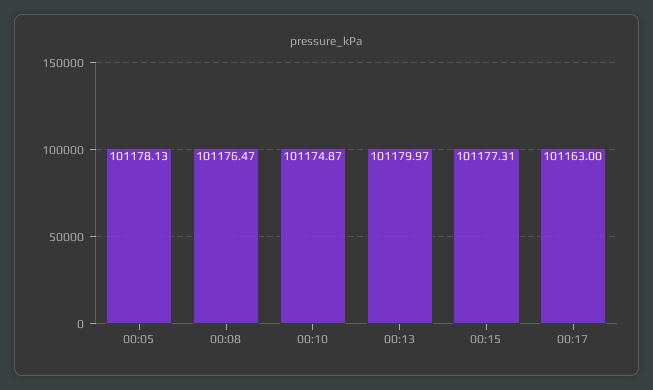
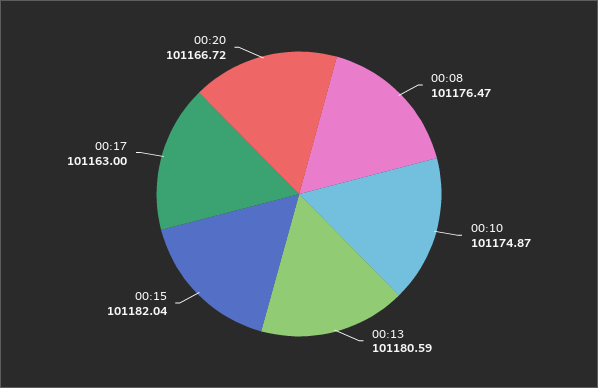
00:05: 101178.13 -> none
00:13: 101179.97 -> 101180.59
00:15: 101177.31 -> 101182.04
00:20: none -> 101166.72

